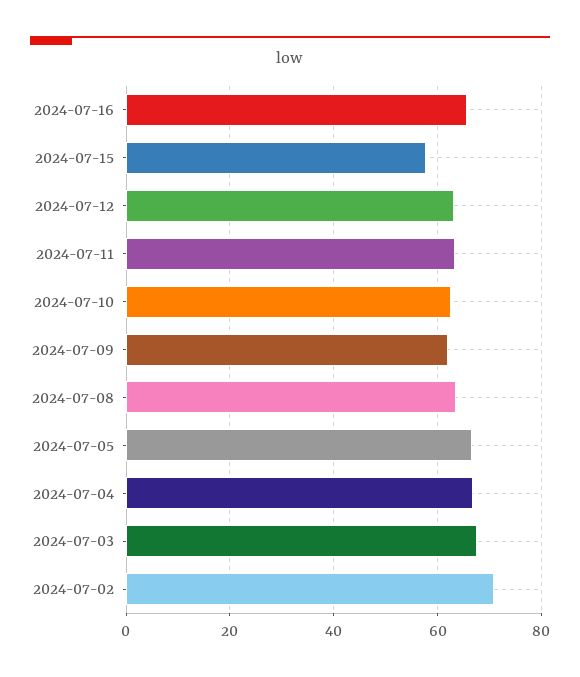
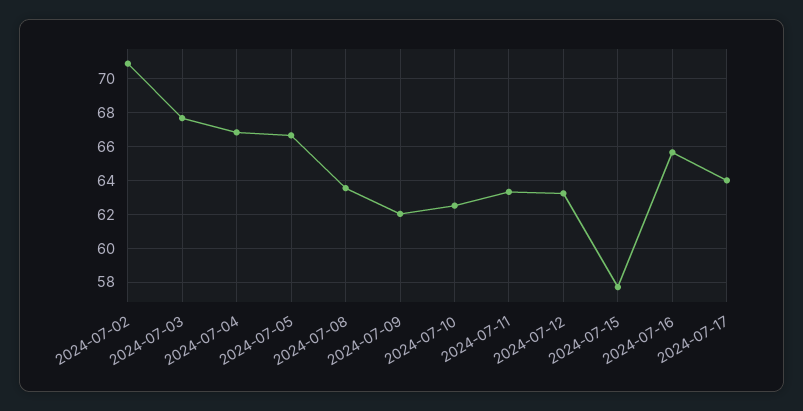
2024-07-17: none -> 64

